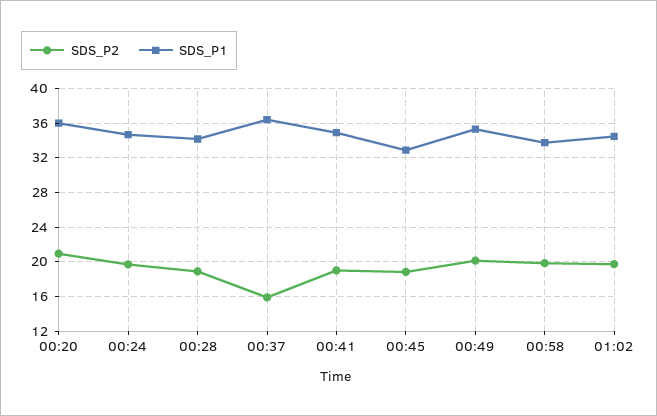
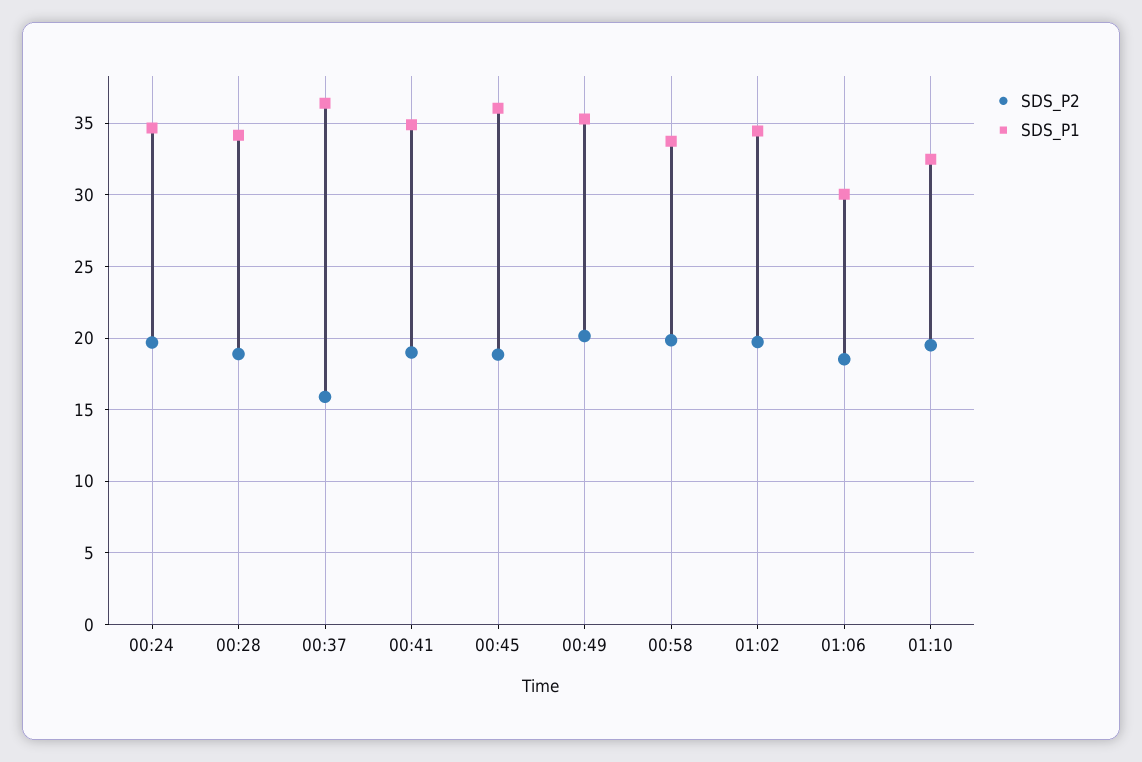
SDS_P2, 00:20: 21 -> none
SDS_P1, 00:20: 36 -> none
SDS_P1, 00:45: 33 -> 36
SDS_P2, 01:06: none -> 18.5
SDS_P1, 01:06: none -> 30
SDS_P2, 01:10: none -> 19.5
SDS_P1, 01:10: none -> 32.5

